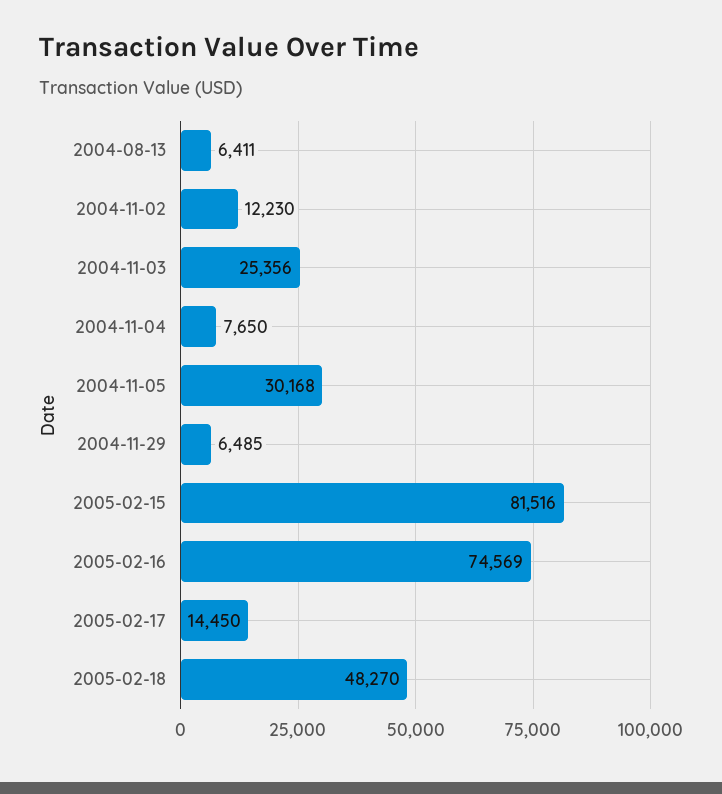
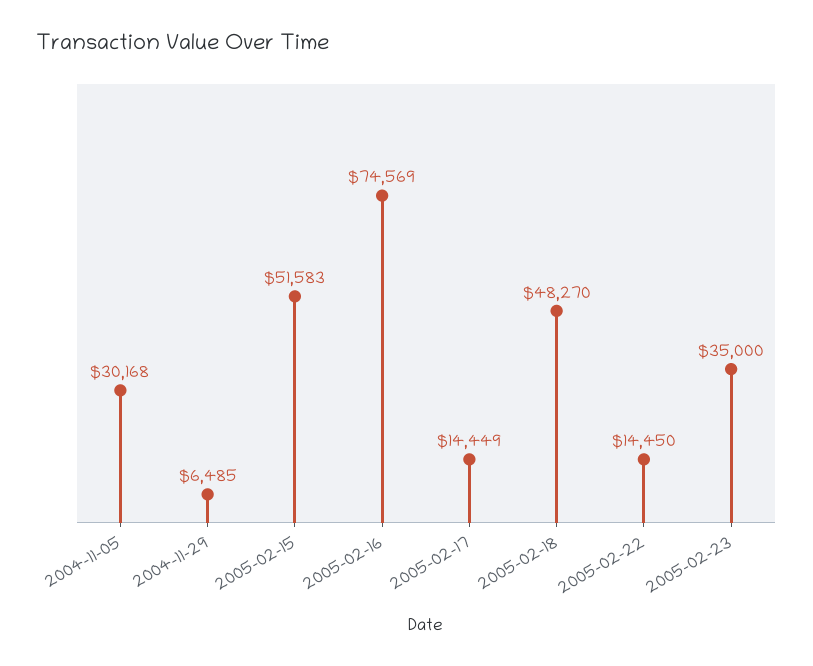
2004-08-13: 6411 -> none
2004-11-02: 12230 -> none
2004-11-03: 25356 -> none
2004-11-04: 7650 -> none
2005-02-15: 81516 -> 51583
2005-02-17: 14450 -> 14449
2005-02-22: none -> 14450
2005-02-23: none -> 35000

